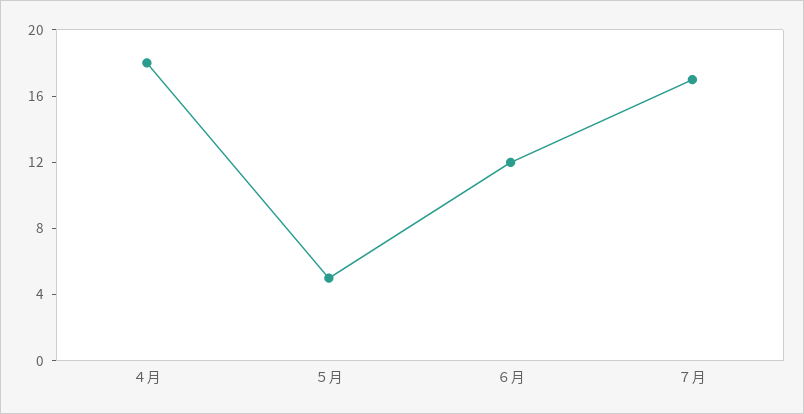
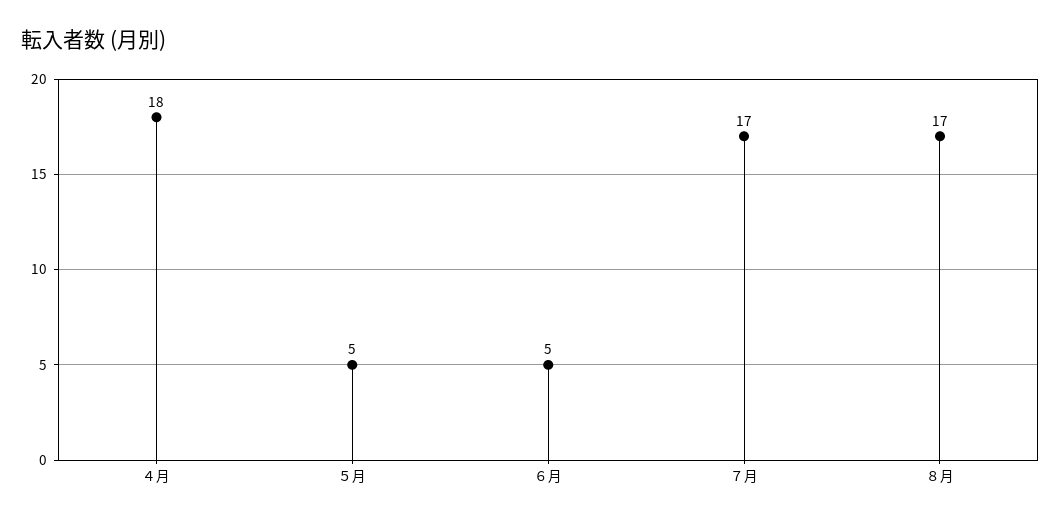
６月: 12 -> 5
８月: none -> 17

